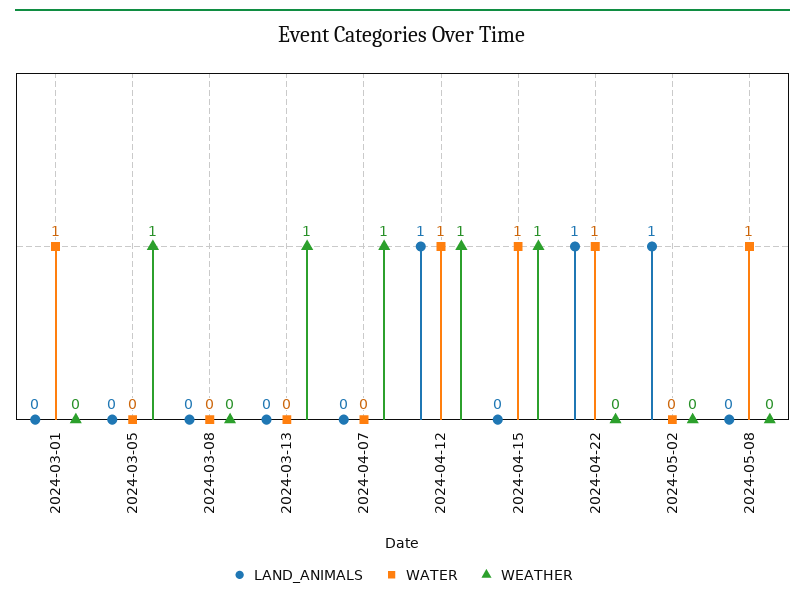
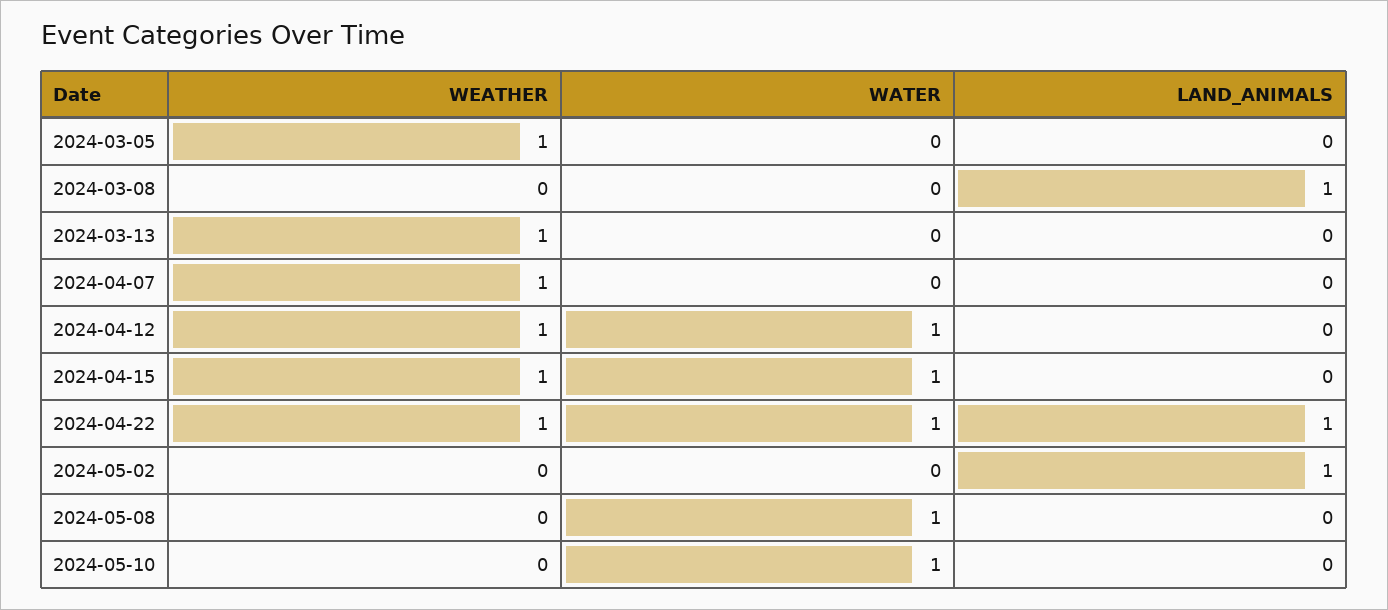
LAND_ANIMALS, 2024-03-01: 0 -> none
WATER, 2024-03-01: 1 -> none
WEATHER, 2024-03-01: 0 -> none
LAND_ANIMALS, 2024-03-08: 0 -> 1
LAND_ANIMALS, 2024-04-12: 1 -> 0
WEATHER, 2024-04-22: 0 -> 1
WEATHER, 2024-05-10: none -> 0
WATER, 2024-05-10: none -> 1
LAND_ANIMALS, 2024-05-10: none -> 0

